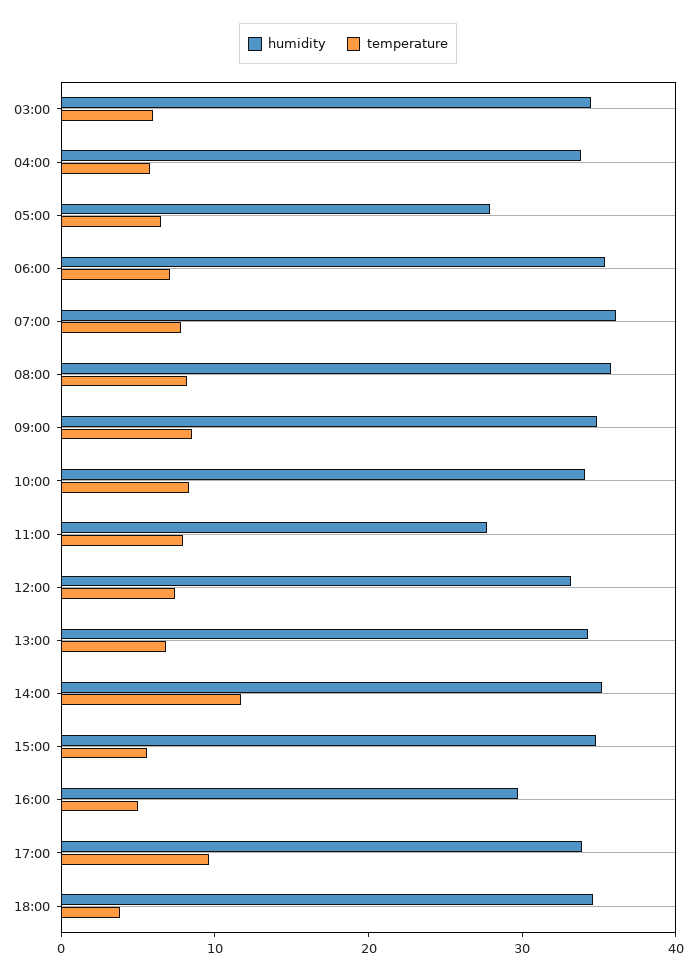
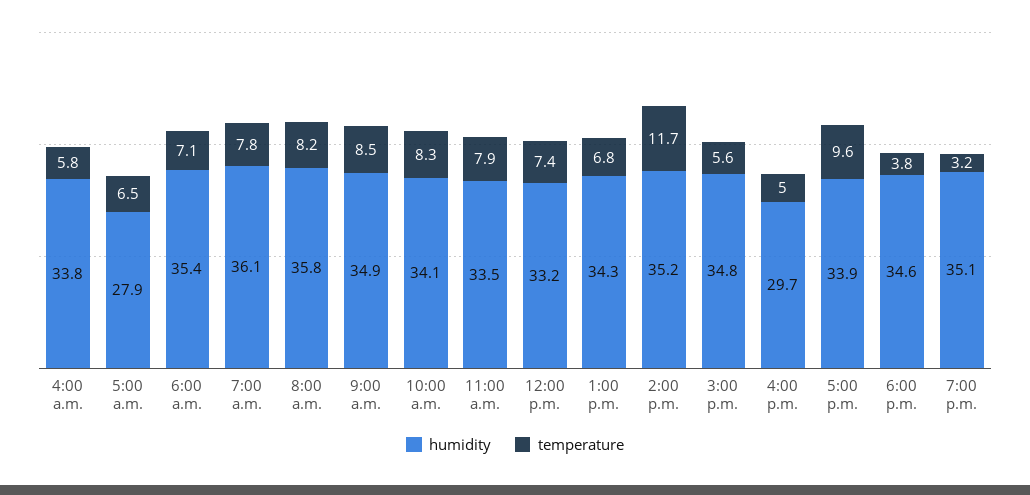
humidity, 03:00: 34 -> none
temperature, 03:00: 6 -> none
humidity, 11:00: 28 -> 33.5
humidity, 7:00 p.m.: none -> 35.1
temperature, 7:00 p.m.: none -> 3.2

